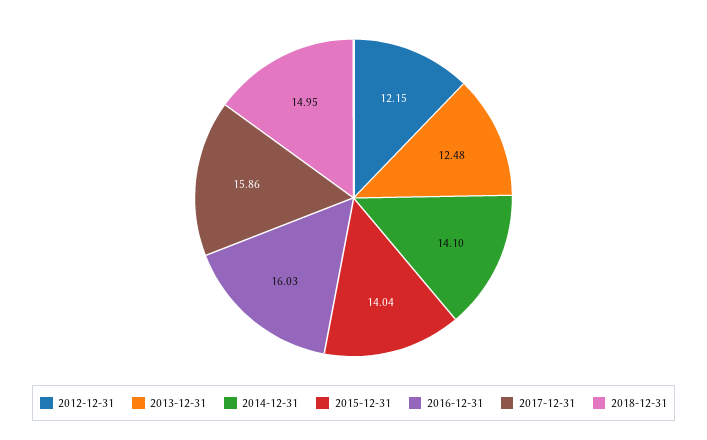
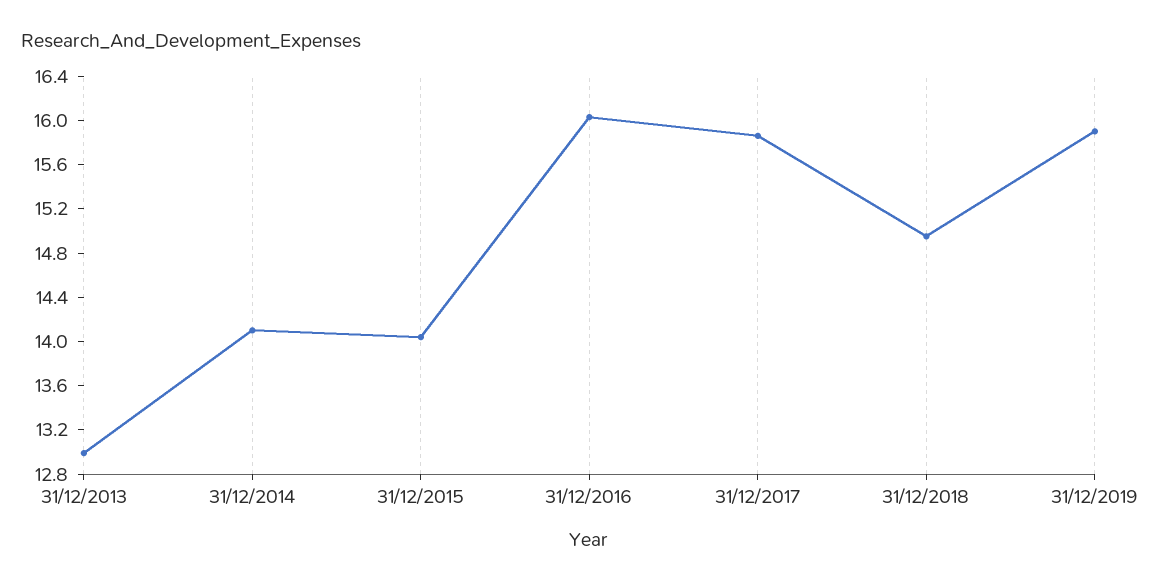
2012-12-31: 12.15 -> none
2013-12-31: 12.48 -> 13
31/12/2019: none -> 15.9

